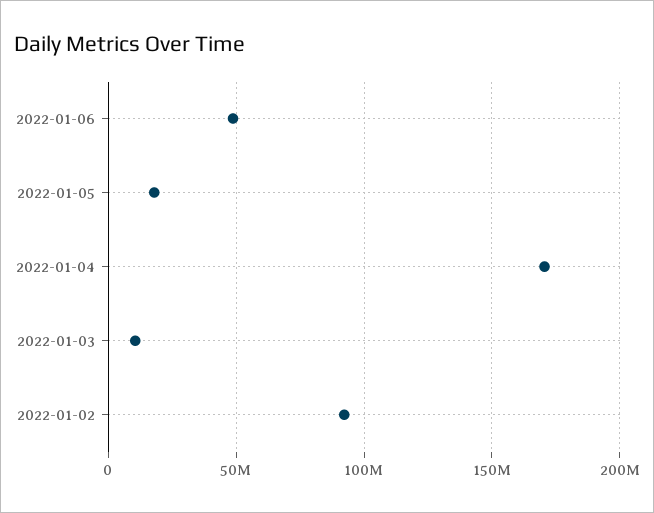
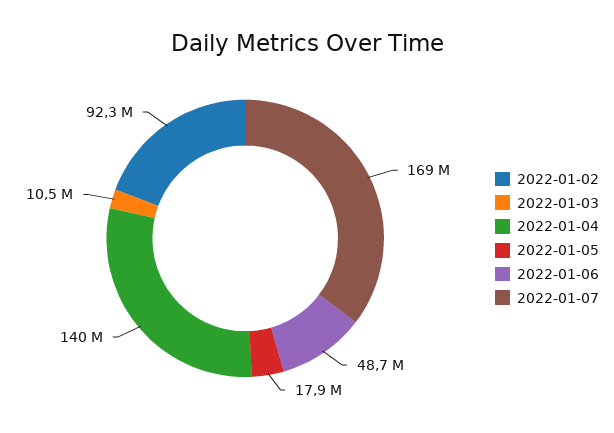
2022-01-04: 170000000 -> 140000000
2022-01-07: none -> 169000000

